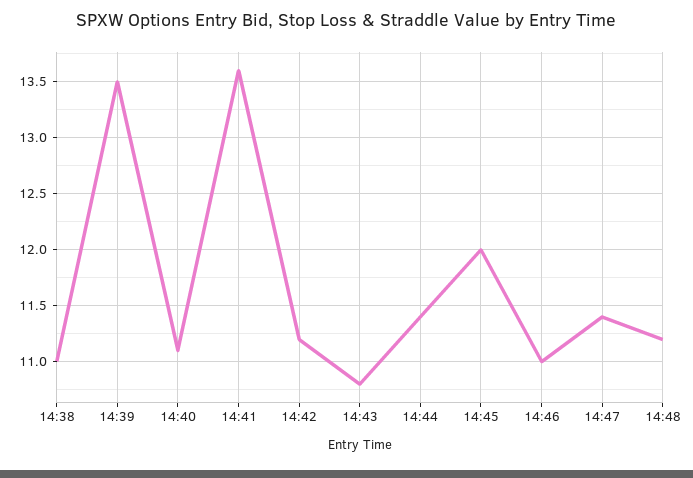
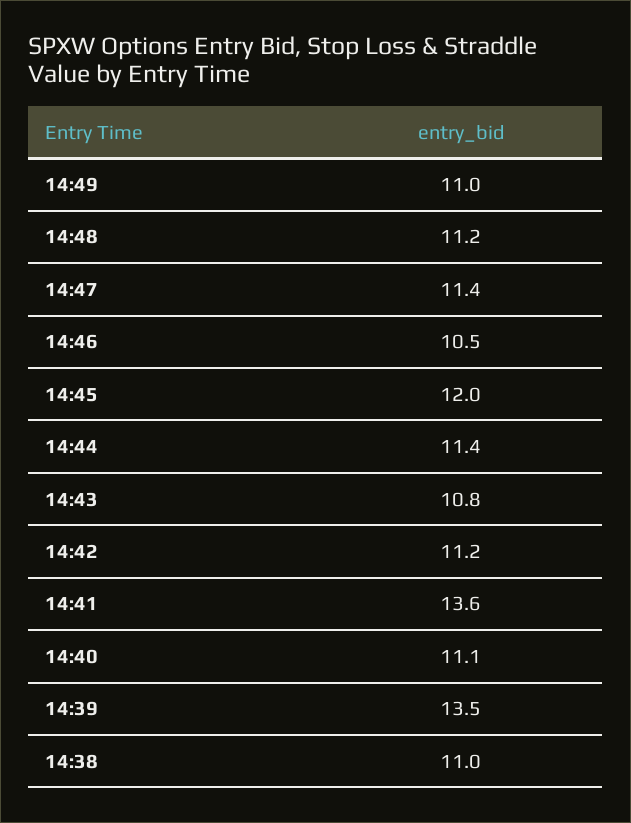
14:46: 11 -> 10.5
14:49: none -> 11

